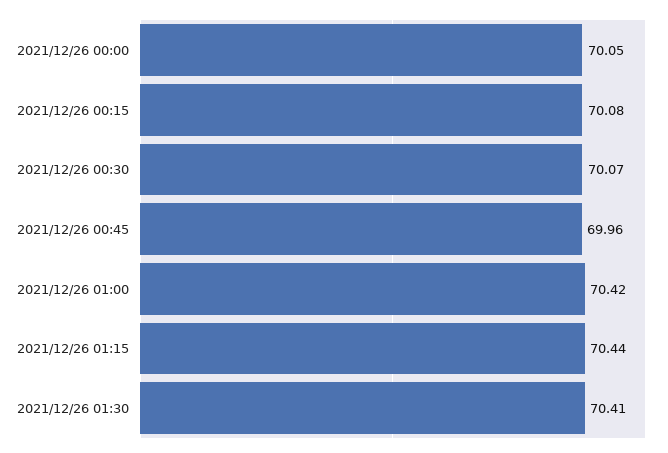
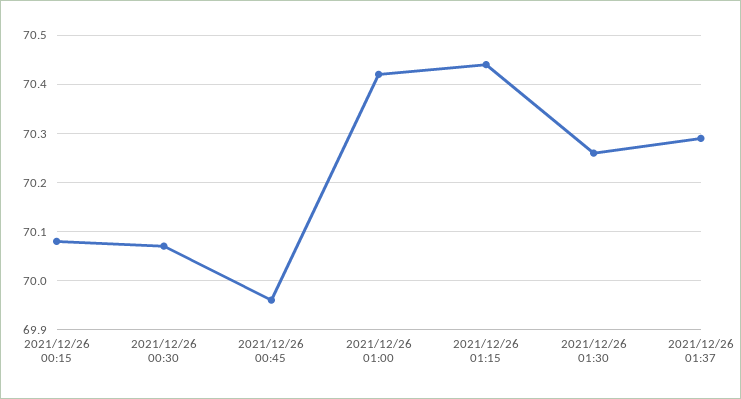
2021/12/26 00:00: 70.05 -> none
2021/12/26 01:30: 70.41 -> 70.25
2021/12/26 01:37: none -> 70.3

